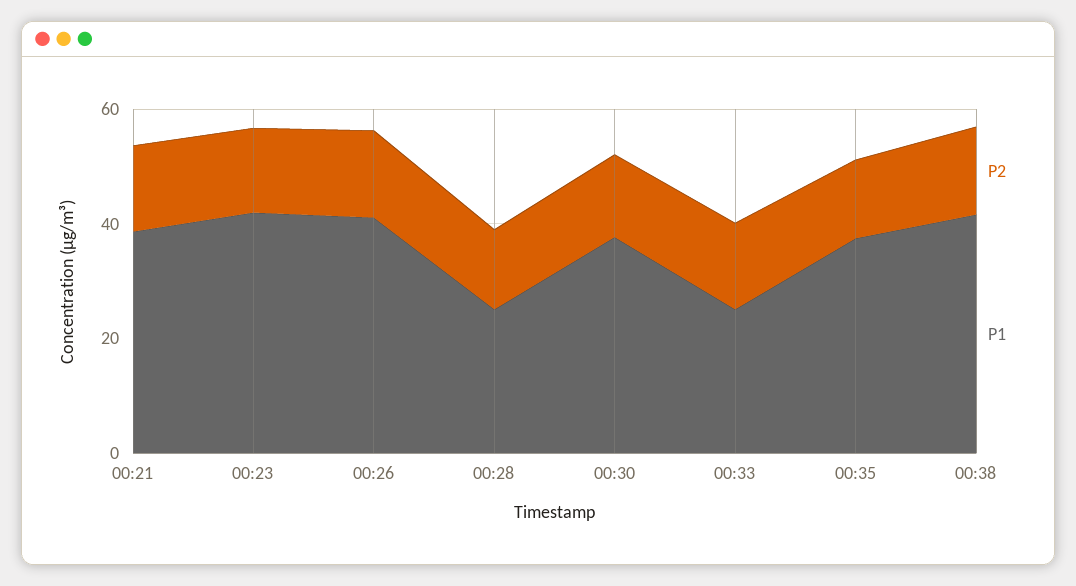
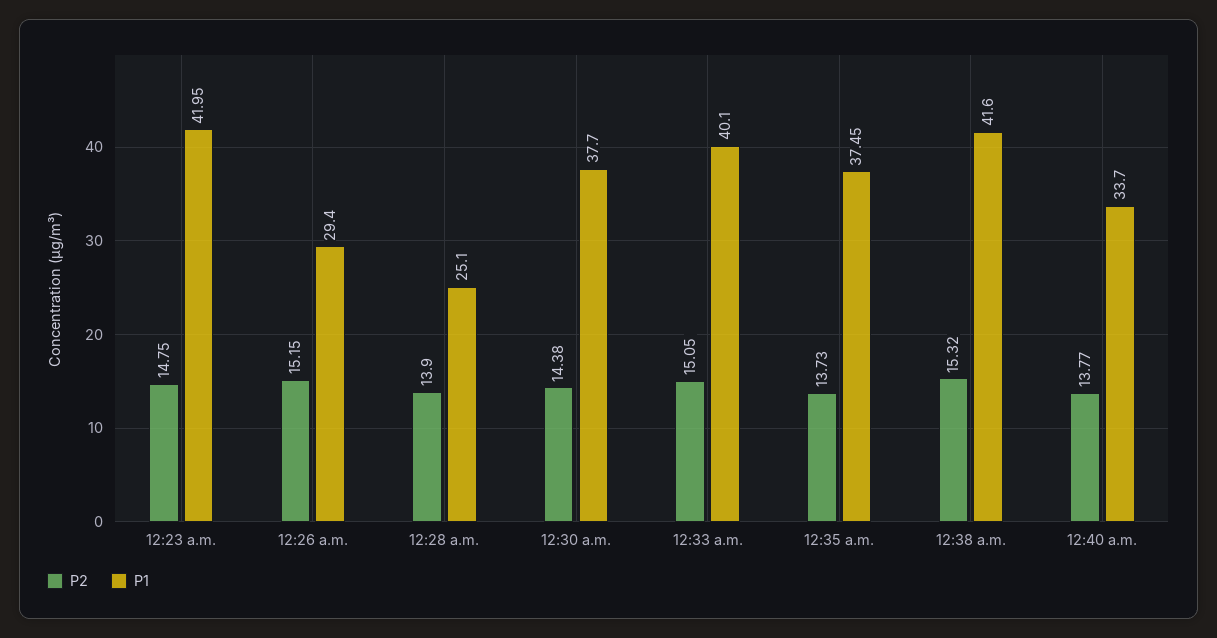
P2, 00:21: 15 -> none
P1, 00:21: 40 -> none
P1, 00:26: 40 -> 29.4
P1, 00:33: 25 -> 40.1
P2, 12:40 a.m.: none -> 13.77
P1, 12:40 a.m.: none -> 33.7

